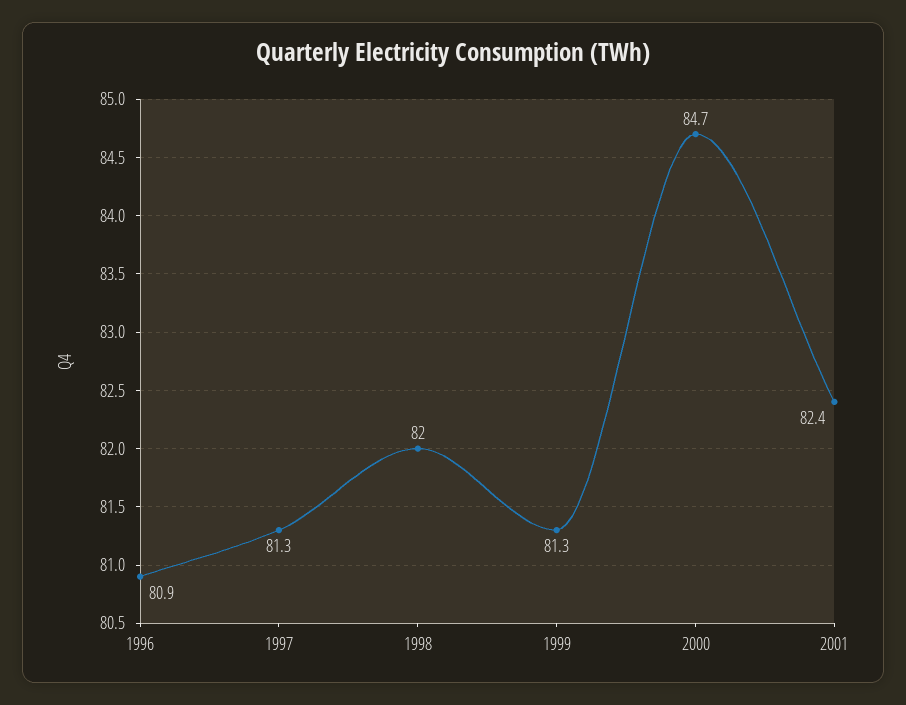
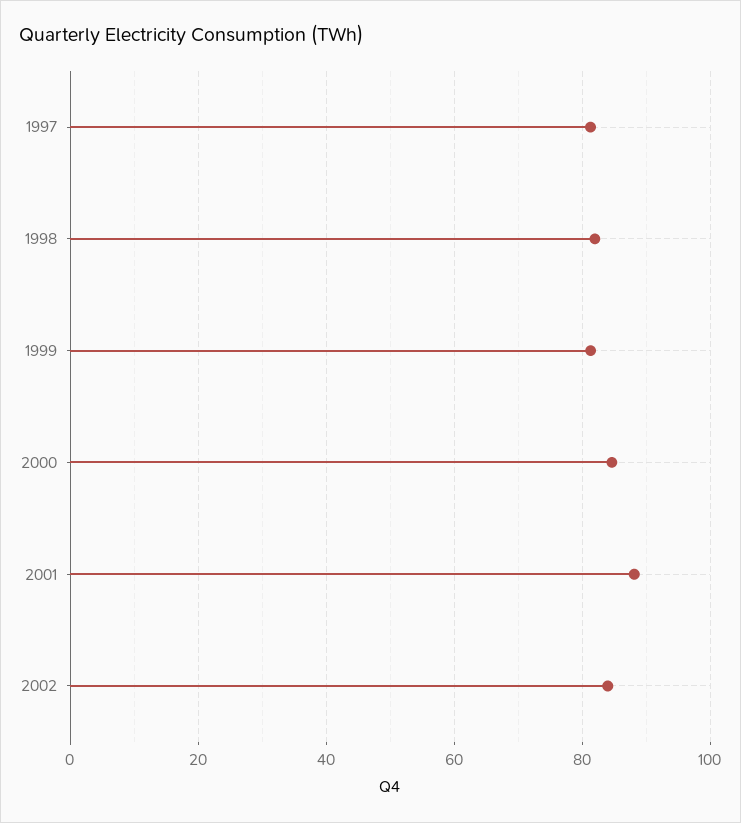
1996: 80.9 -> none
2001: 82.4 -> 88
2002: none -> 84

